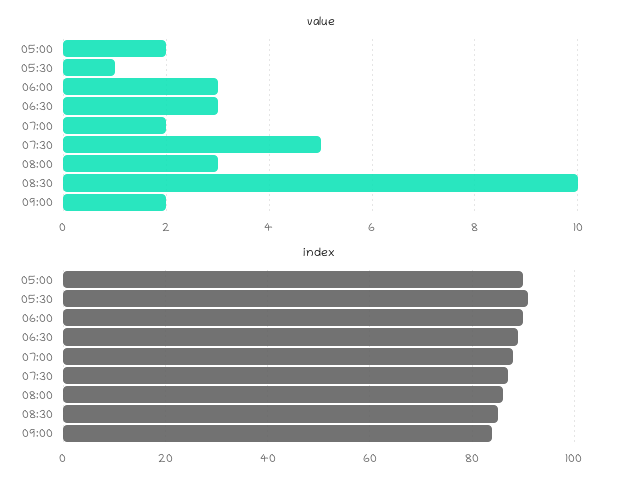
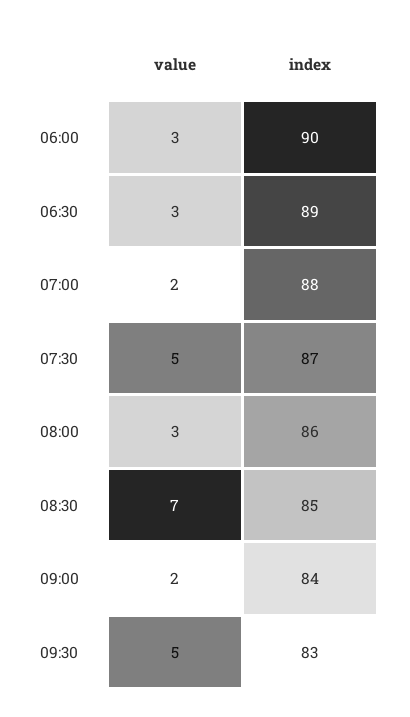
value, 05:00: 2 -> none
value, 05:30: 1 -> none
value, 08:30: 10 -> 7
index, 05:00: 90 -> none
index, 05:30: 90 -> none
value, 09:30: none -> 5
index, 09:30: none -> 83

